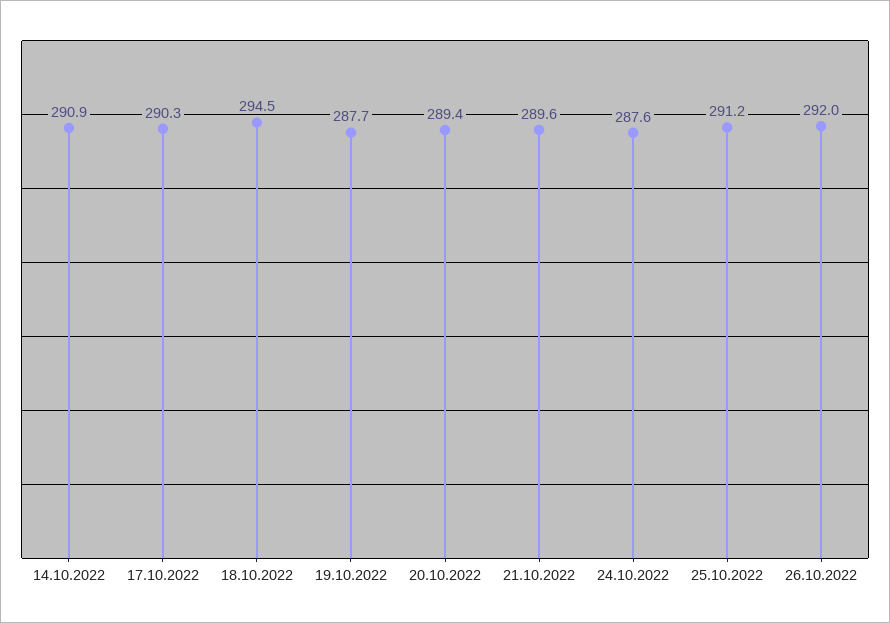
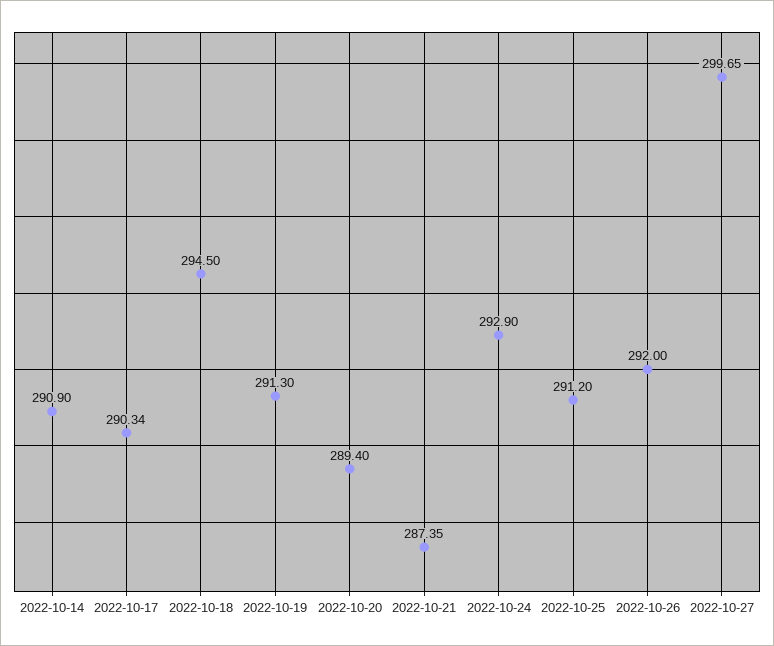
19.10.2022: 287.7 -> 291.3
21.10.2022: 289.6 -> 287.35
24.10.2022: 287.6 -> 292.9
2022-10-27: none -> 299.65

